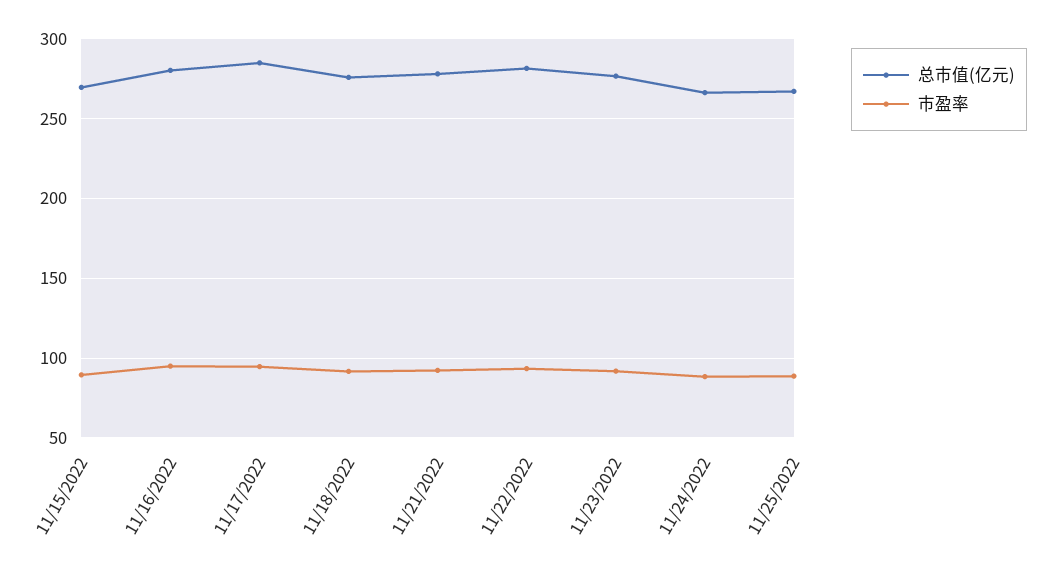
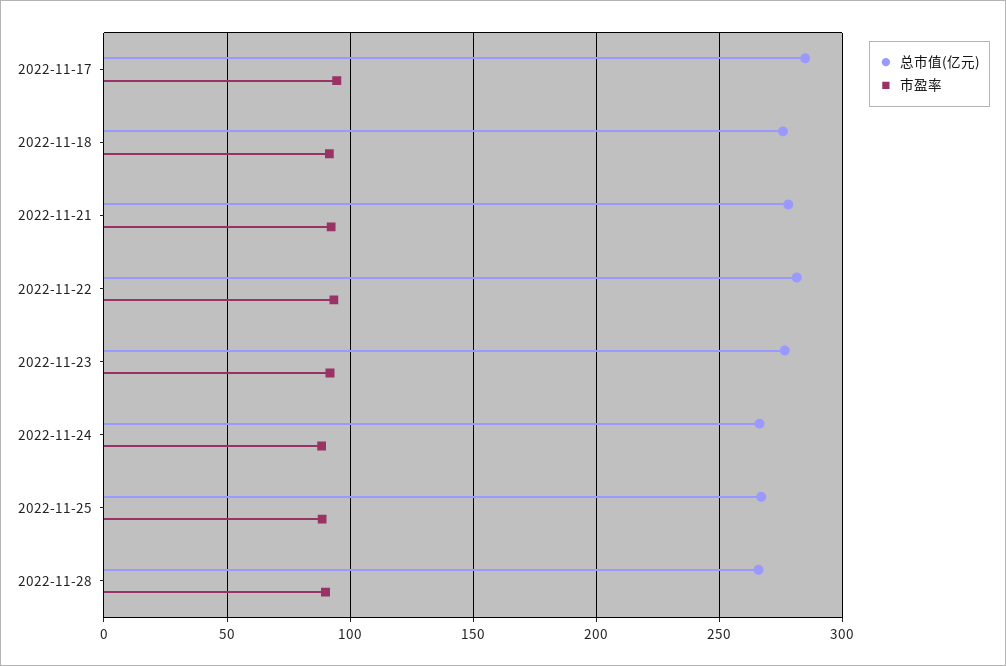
总市值(亿元), 11/15/2022: 270 -> none
市盈率, 11/15/2022: 90 -> none
总市值(亿元), 11/16/2022: 280 -> none
市盈率, 11/16/2022: 95 -> none
总市值(亿元), 2022-11-28: none -> 265
市盈率, 2022-11-28: none -> 90

